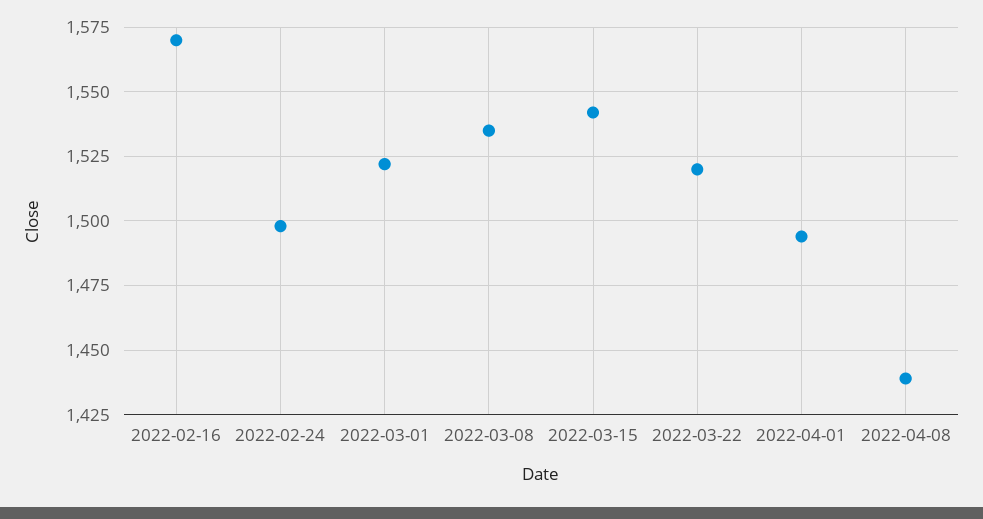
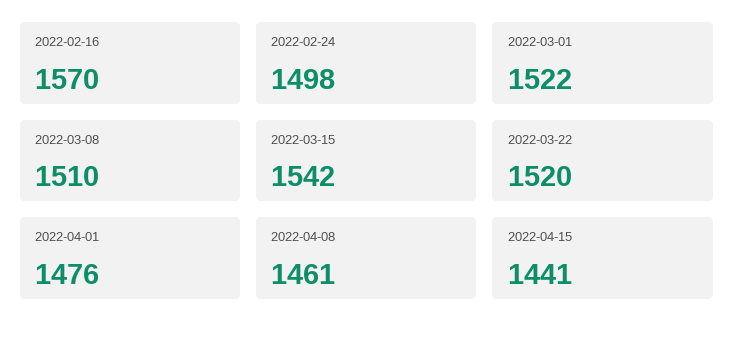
2022-03-08: 1535 -> 1510
2022-04-01: 1495 -> 1476
2022-04-08: 1440 -> 1461
2022-04-15: none -> 1441

